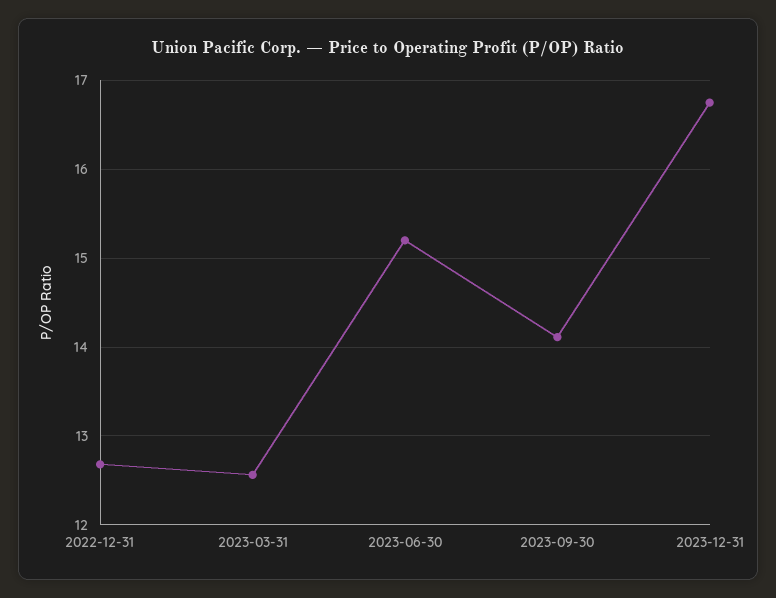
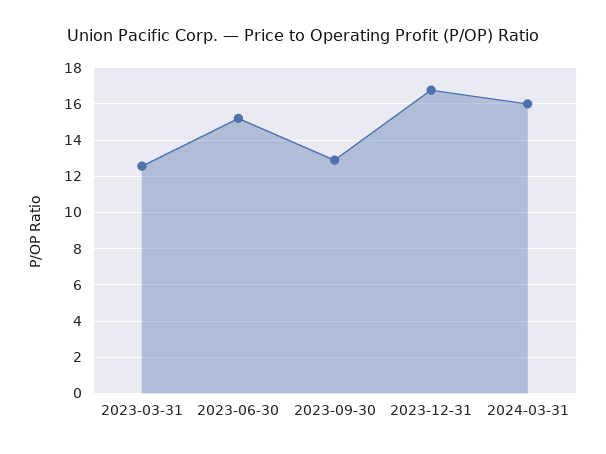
2022-12-31: 12.7 -> none
2023-09-30: 14.1 -> 13
2024-03-31: none -> 16

